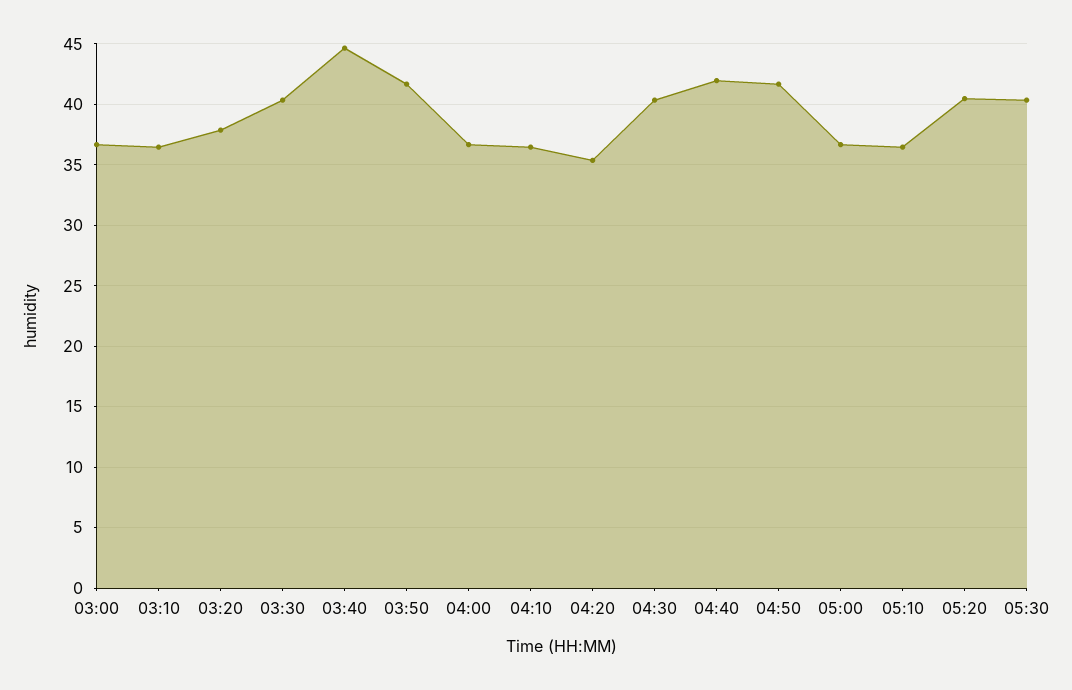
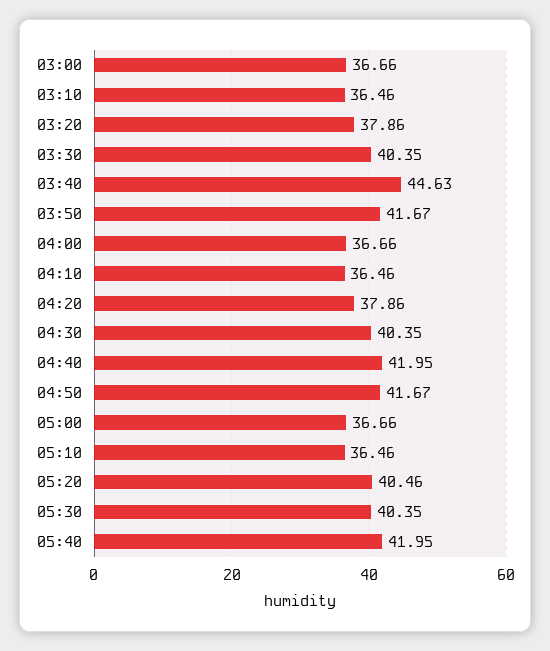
04:20: 35.5 -> 37.86
05:40: none -> 41.95

